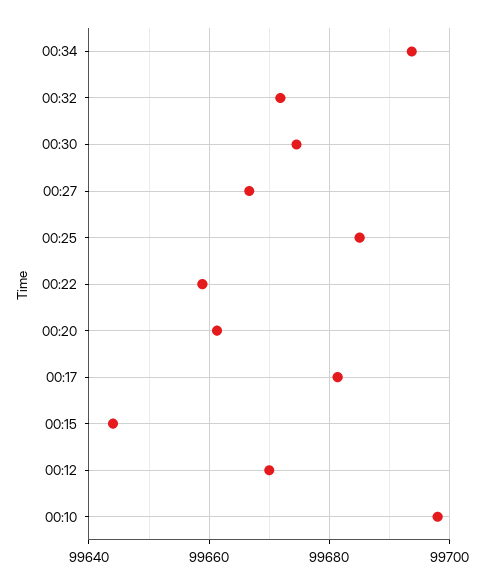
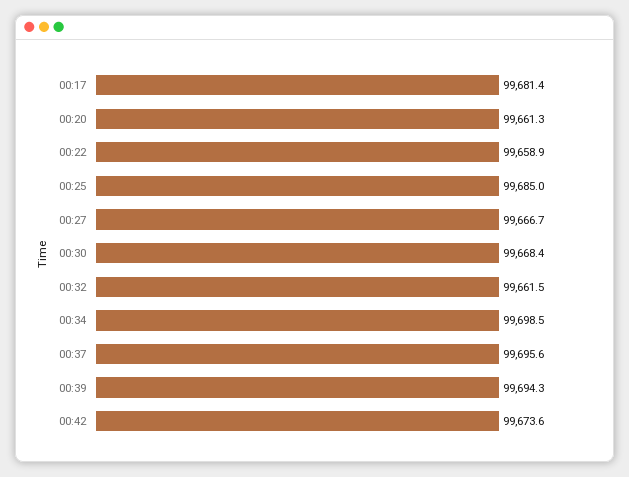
00:34: 99694 -> 99698.5
00:32: 99672 -> 99661.5
00:30: 99674 -> 99668.4
00:15: 99644 -> none
00:12: 99670 -> none
00:10: 99698 -> none
00:37: none -> 99695.6
00:39: none -> 99694.3
00:42: none -> 99673.6

